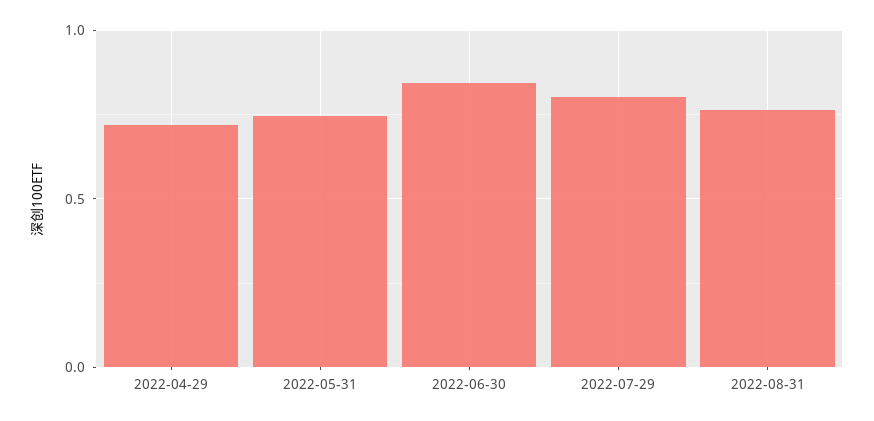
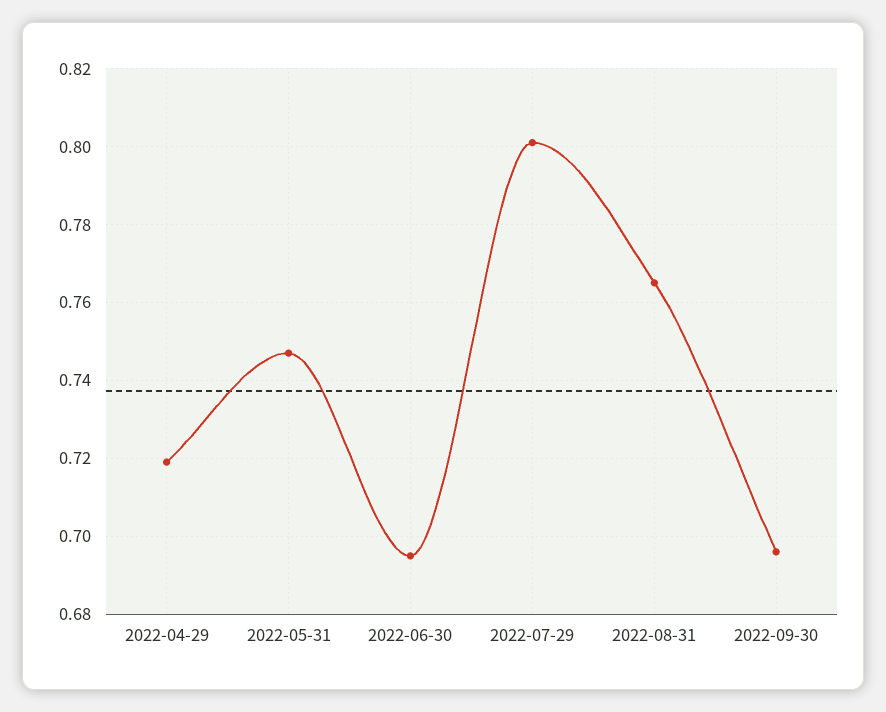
2022-06-30: 0.85 -> 0.695
2022-09-30: none -> 0.695

